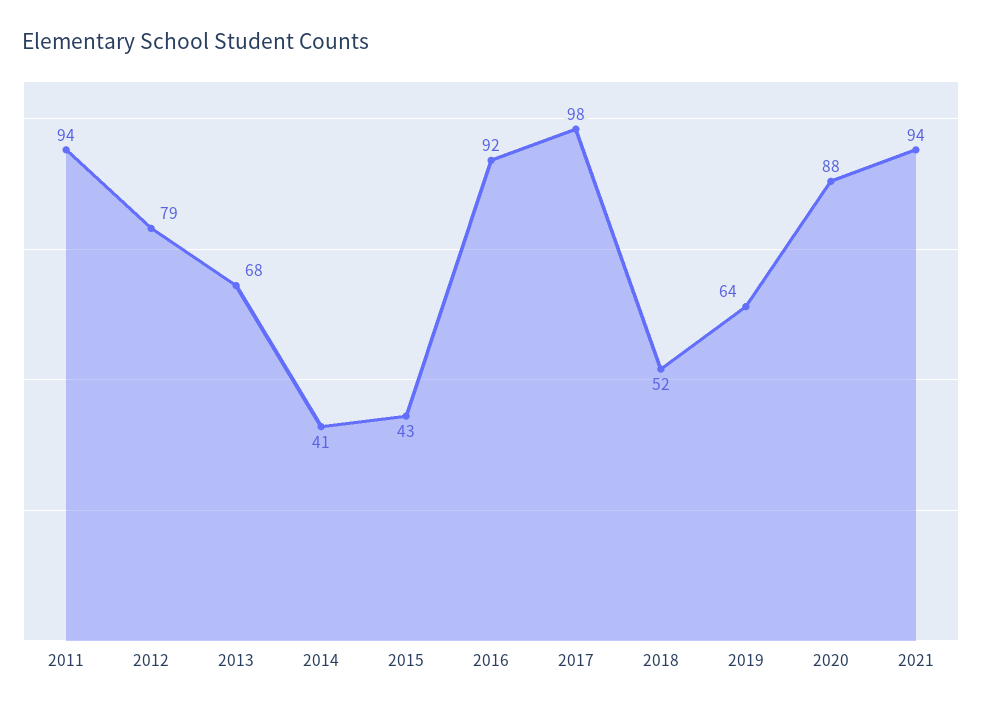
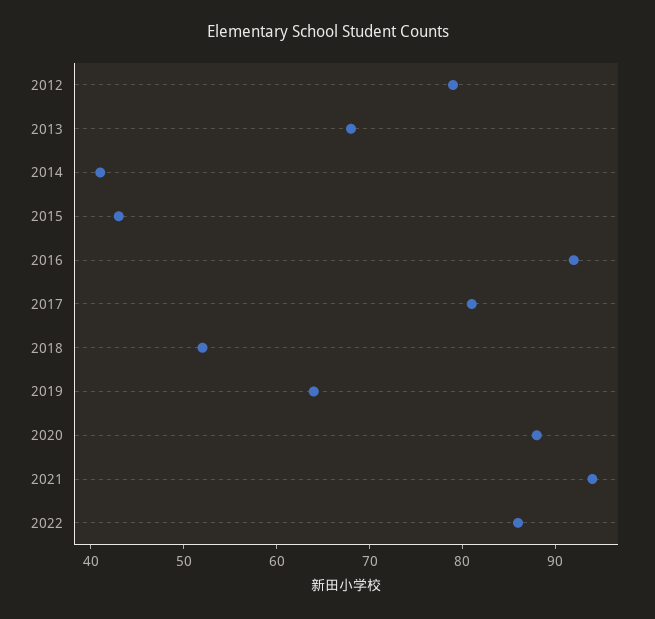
2011: 94 -> none
2017: 98 -> 81
2022: none -> 86

